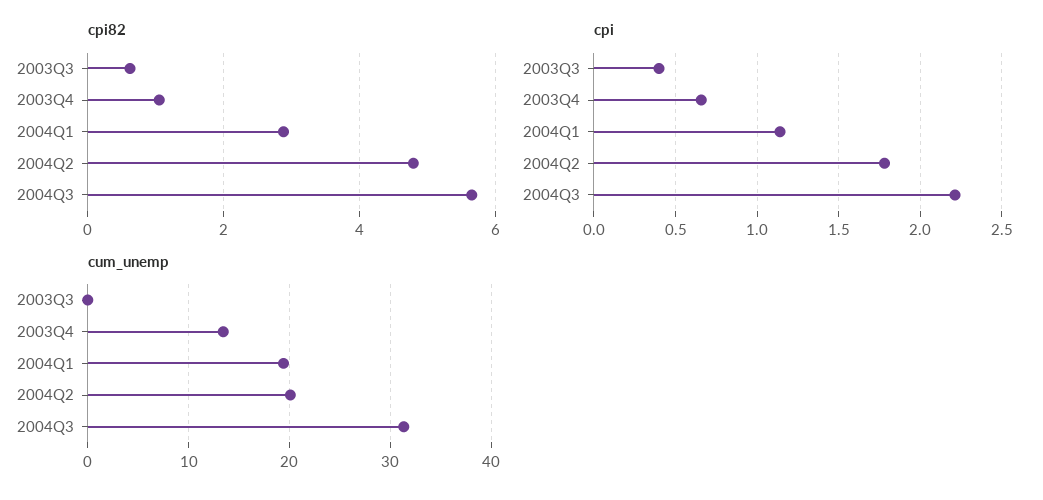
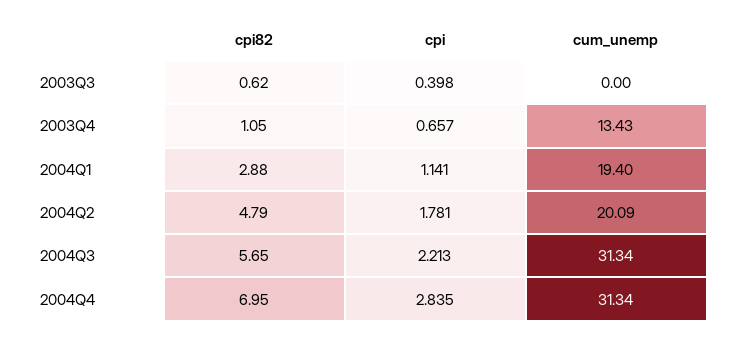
cpi82, 2004Q4: none -> 6.95
cpi, 2004Q4: none -> 2.835
cum_unemp, 2004Q4: none -> 31.34

